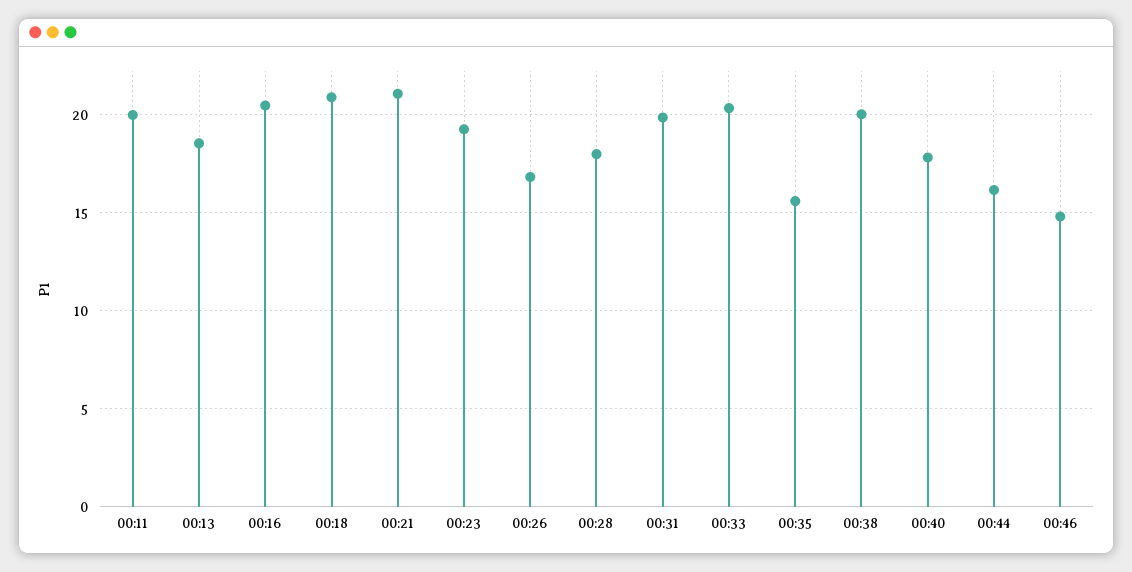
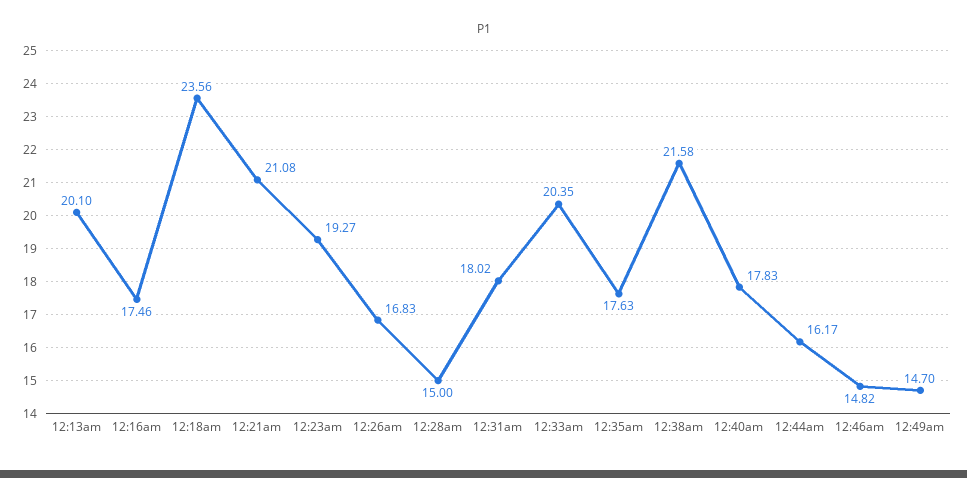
00:11: 20 -> none
00:13: 18.5 -> 20.1
00:16: 20.5 -> 17.46
00:18: 21 -> 23.56
00:28: 18 -> 15
00:31: 20 -> 18.02
00:35: 15.5 -> 17.63
00:38: 20 -> 21.58
12:49am: none -> 14.7

